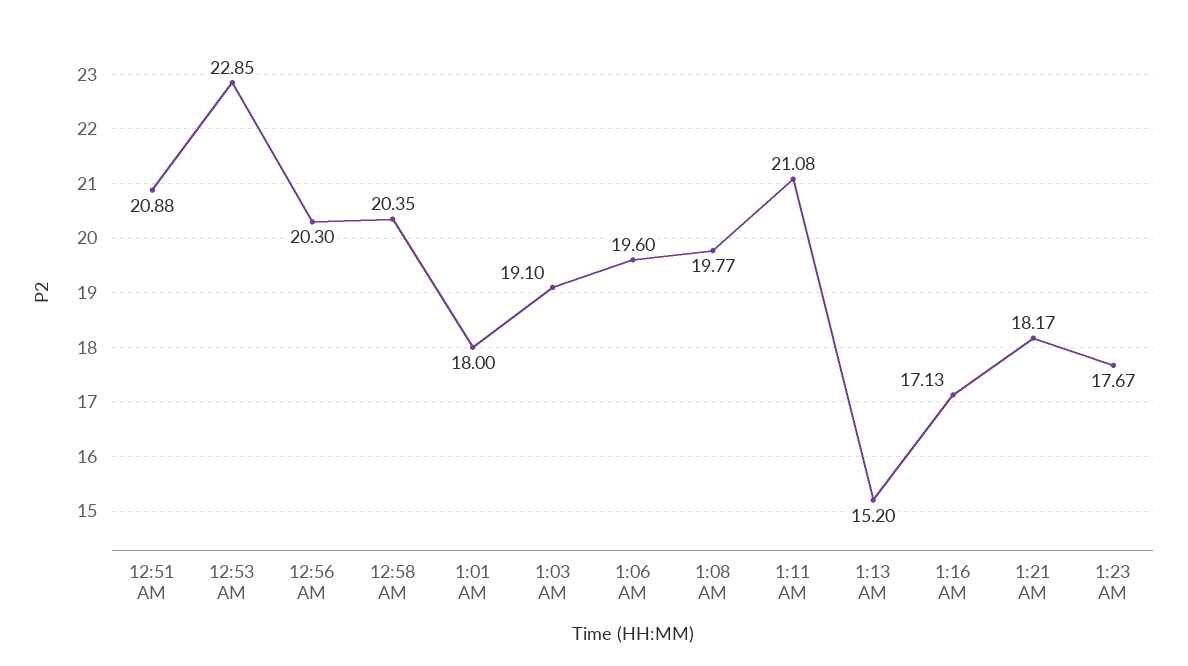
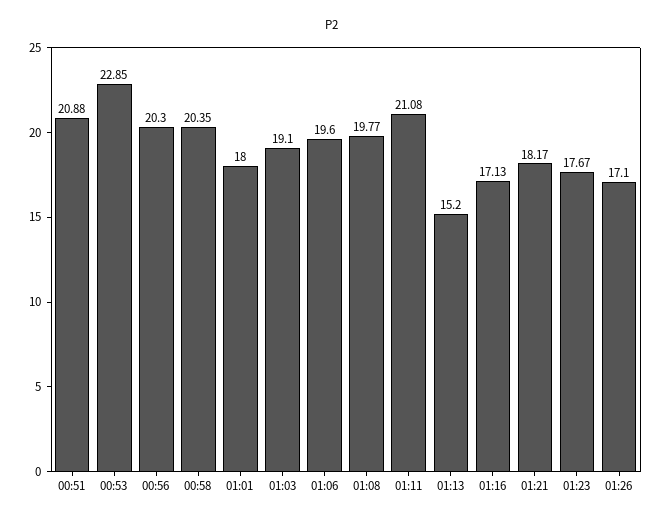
01:26: none -> 17.1

